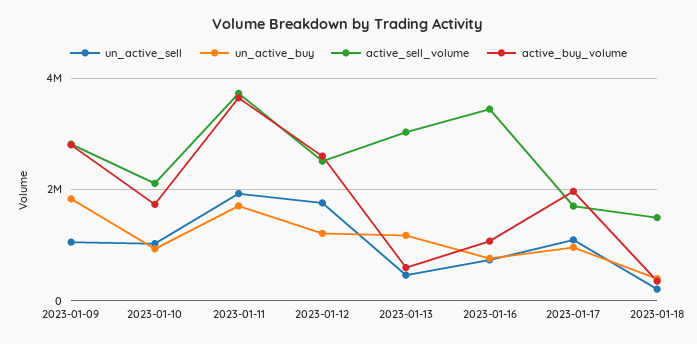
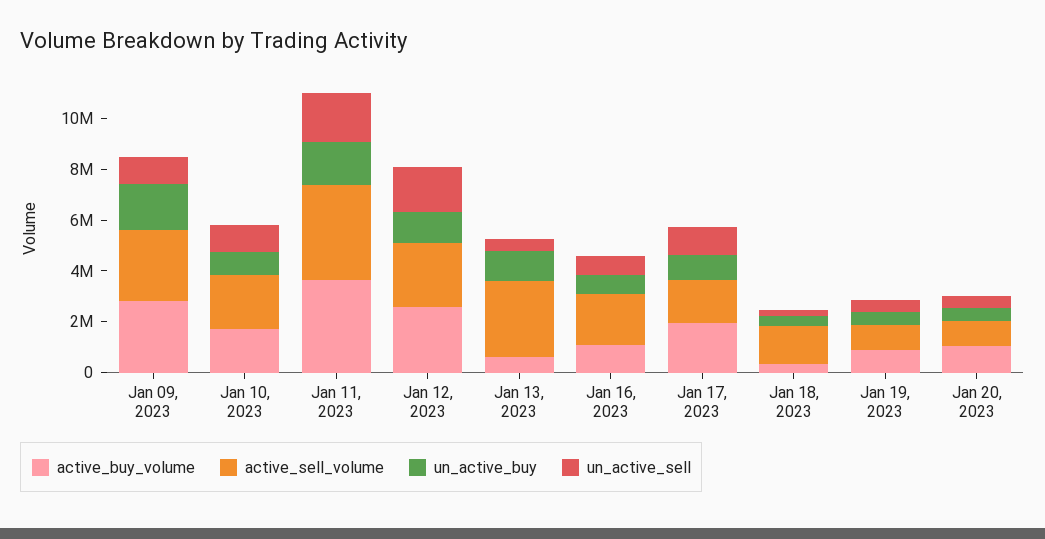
active_sell_volume, 2023-01-16: 3400000 -> 2000000
active_buy_volume, Jan 19, 2023: none -> 1000000
active_sell_volume, Jan 19, 2023: none -> 1000000
un_active_buy, Jan 19, 2023: none -> 500000
un_active_sell, Jan 19, 2023: none -> 500000
active_buy_volume, Jan 20, 2023: none -> 1000000
active_sell_volume, Jan 20, 2023: none -> 1000000
un_active_buy, Jan 20, 2023: none -> 500000
un_active_sell, Jan 20, 2023: none -> 500000

